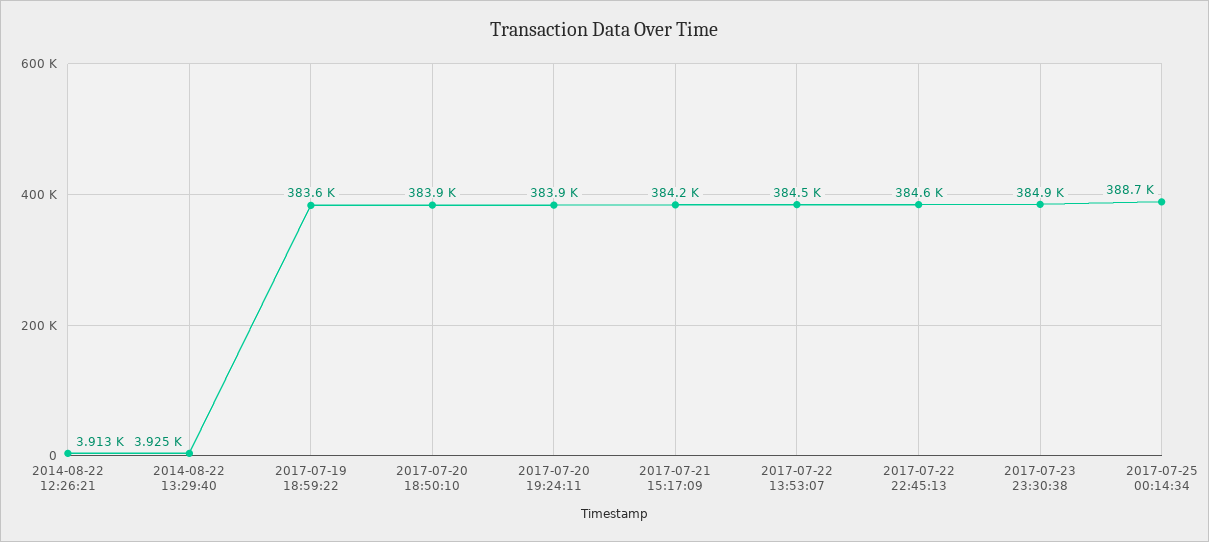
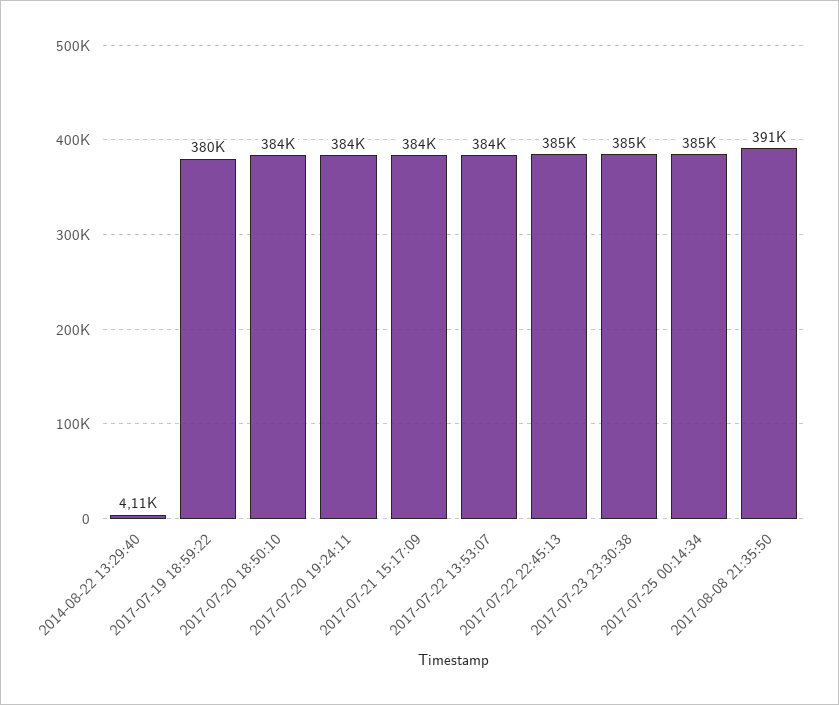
2014-08-22 12:26:21: 3913 -> none
2014-08-22 13:29:40: 3925 -> 4110
2017-07-19 18:59:22: 383600 -> 380000
2017-07-25 00:14:34: 388700 -> 385000
2017-08-08 21:35:50: none -> 391000

